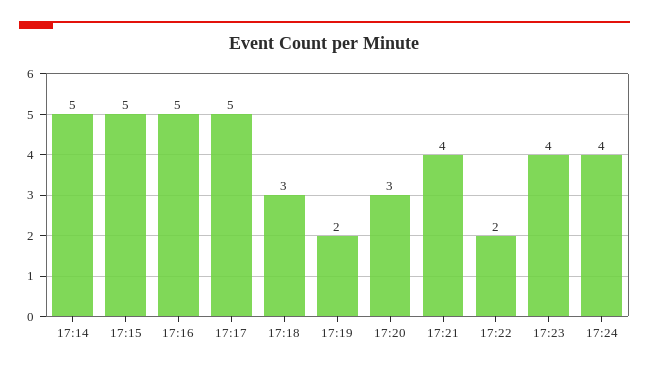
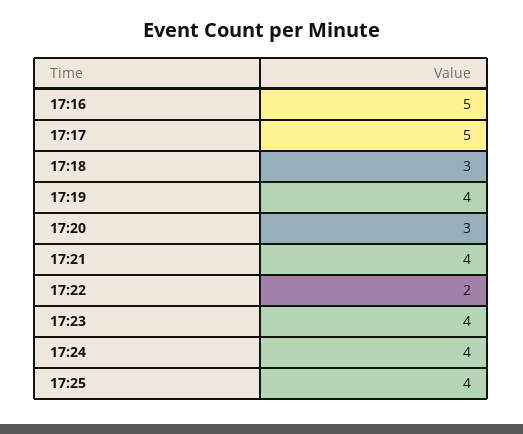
17:14: 5 -> none
17:15: 5 -> none
17:19: 2 -> 4
17:25: none -> 4

